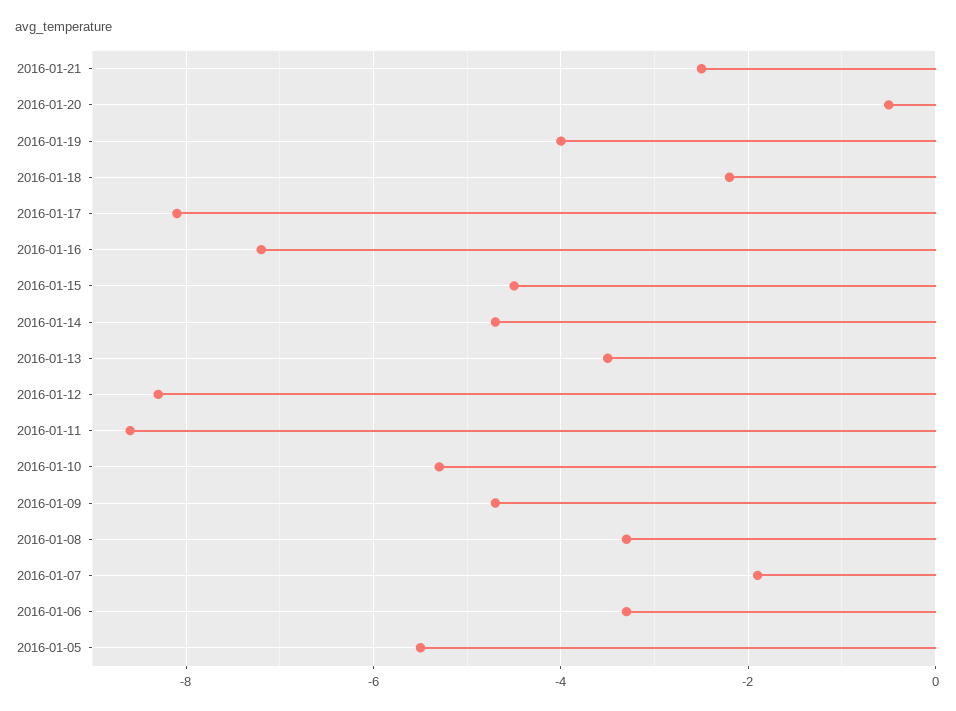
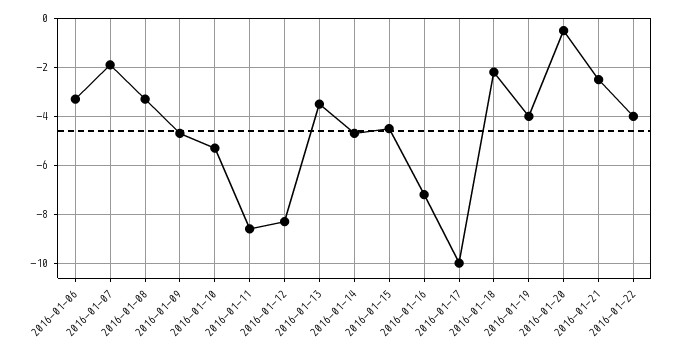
2016-01-17: -8 -> -10
2016-01-05: -5.5 -> none
2016-01-22: none -> -4

